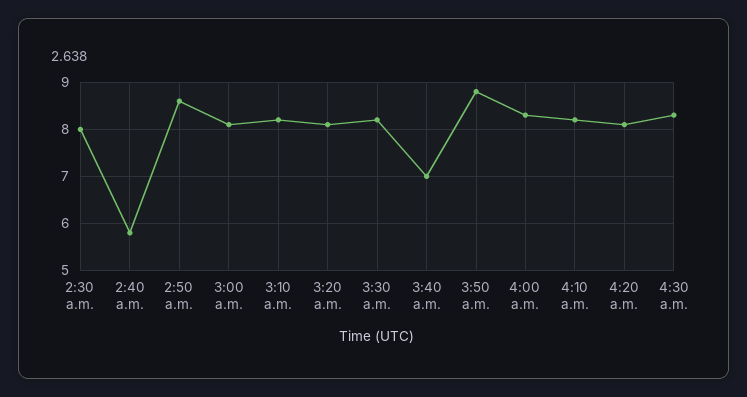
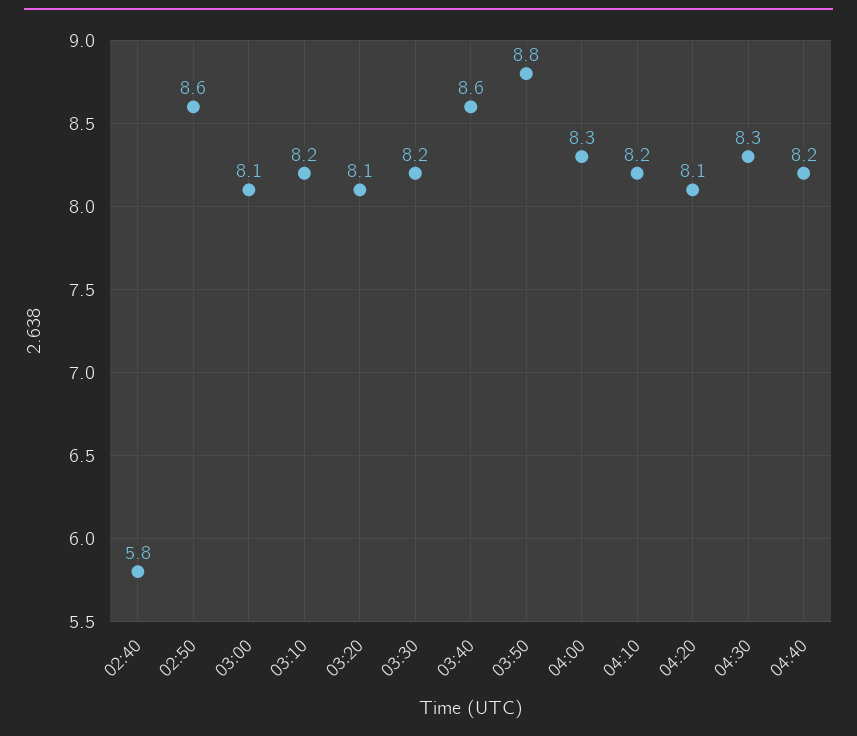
2:30 a.m.: 8 -> none
3:40 a.m.: 7 -> 8.6
04:40: none -> 8.2

